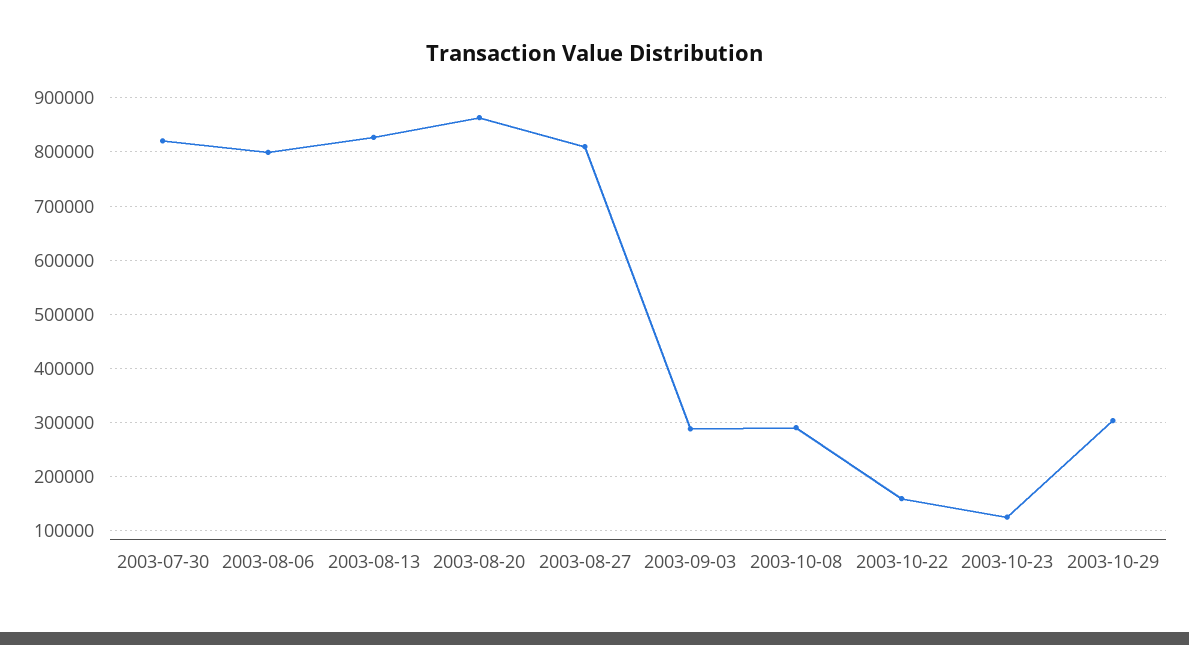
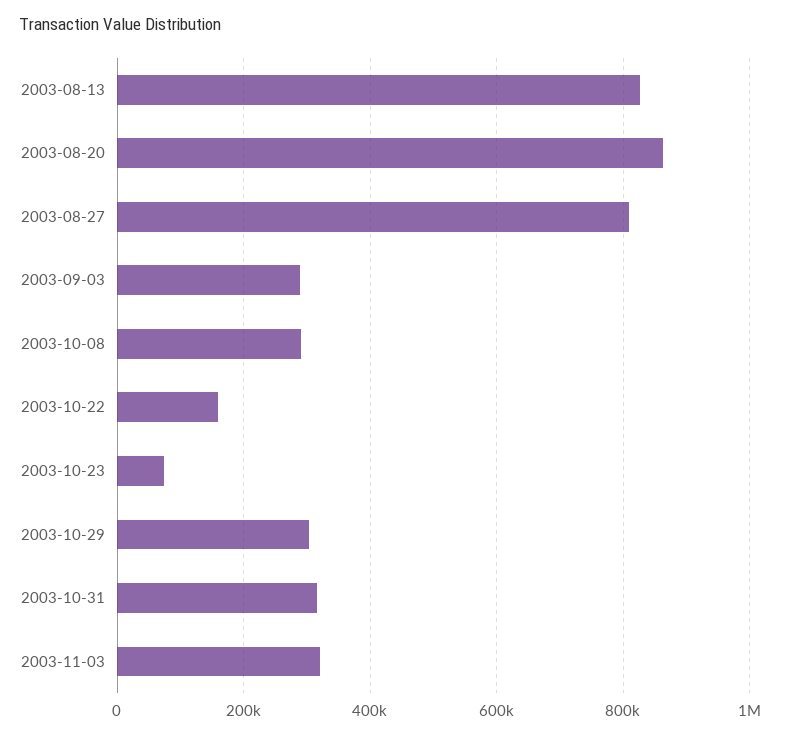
2003-07-30: 820000 -> none
2003-08-06: 800000 -> none
2003-10-23: 120000 -> 80000
2003-10-31: none -> 320000
2003-11-03: none -> 320000

